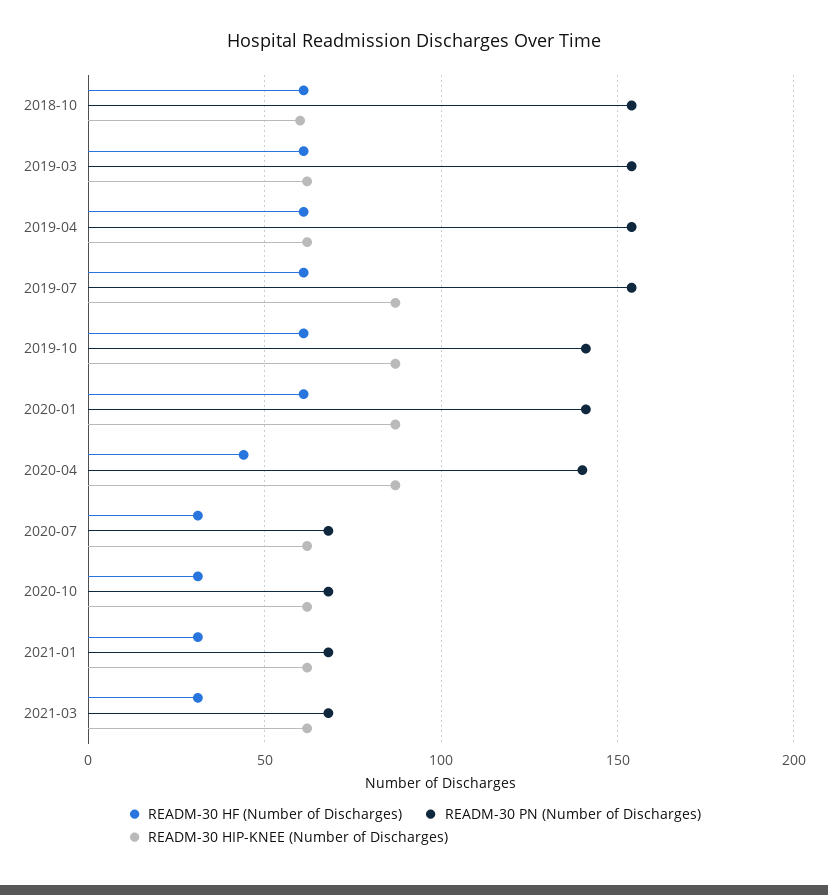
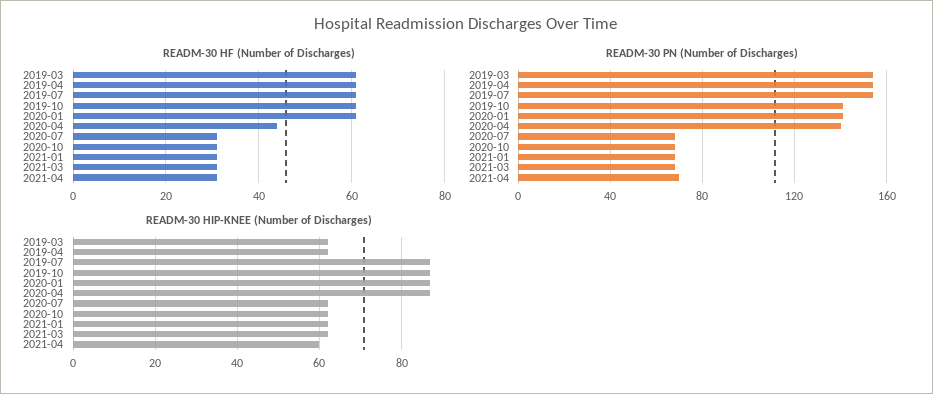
READM-30 HF (Number of Discharges), 2018-10: 60 -> none
READM-30 PN (Number of Discharges), 2018-10: 155 -> none
READM-30 HIP-KNEE (Number of Discharges), 2018-10: 60 -> none
READM-30 HF (Number of Discharges), 2021-04: none -> 30
READM-30 PN (Number of Discharges), 2021-04: none -> 70
READM-30 HIP-KNEE (Number of Discharges), 2021-04: none -> 60

